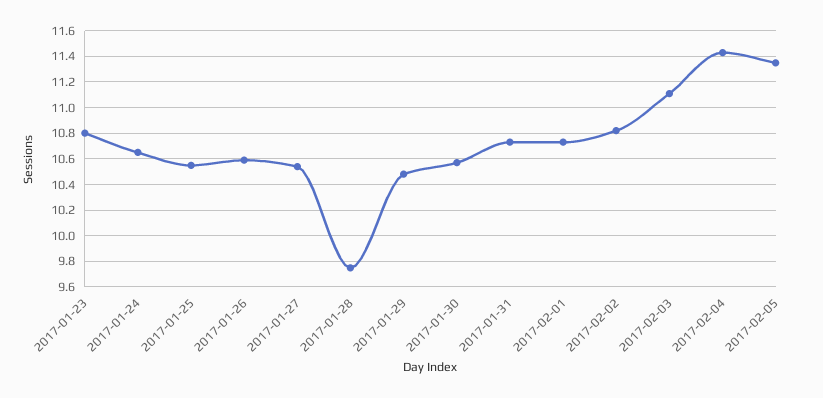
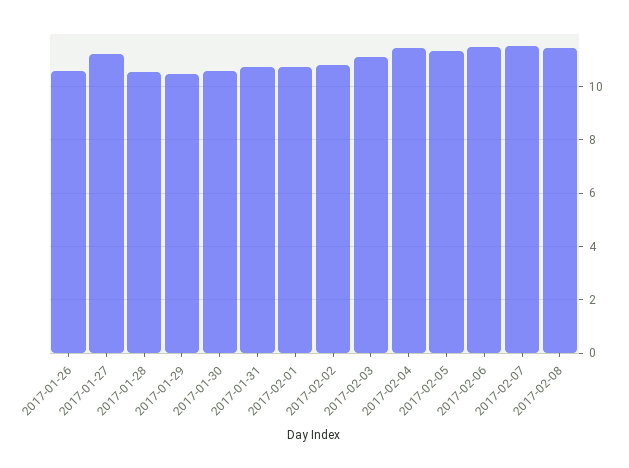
2017-01-23: 10.8 -> none
2017-01-24: 10.65 -> none
2017-01-25: 10.55 -> none
2017-01-27: 10.55 -> 11.25
2017-01-28: 9.75 -> 10.5
2017-02-06: none -> 11.5
2017-02-07: none -> 11.5
2017-02-08: none -> 11.5

